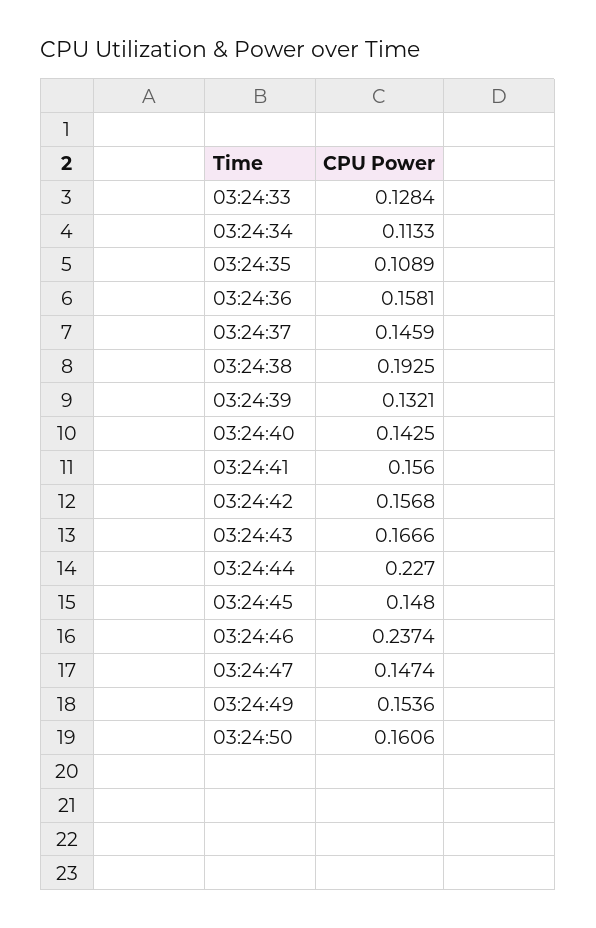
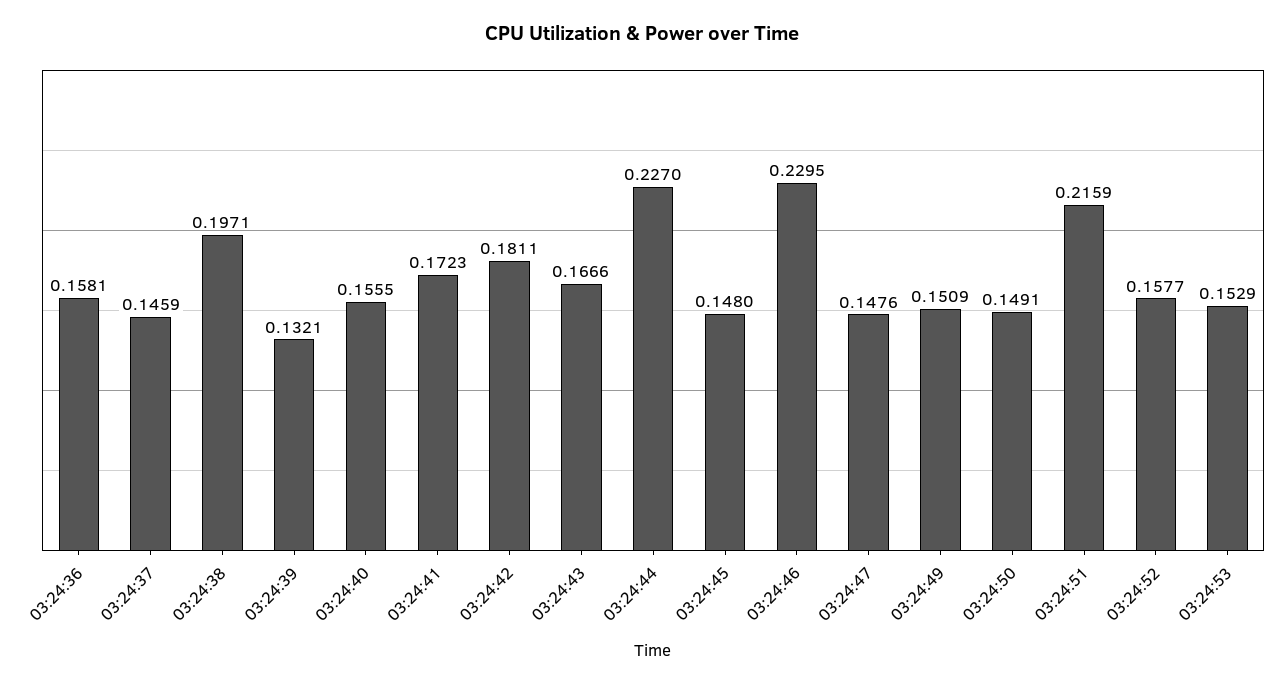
03:24:33: 0.1284 -> none
03:24:34: 0.1133 -> none
03:24:35: 0.1089 -> none
03:24:38: 0.1925 -> 0.1971
03:24:40: 0.1425 -> 0.1555
03:24:41: 0.156 -> 0.1723
03:24:42: 0.1568 -> 0.1811
03:24:46: 0.2374 -> 0.2295
03:24:47: 0.1474 -> 0.1476
03:24:49: 0.1536 -> 0.1509
03:24:50: 0.1606 -> 0.1491
03:24:51: none -> 0.2159
03:24:52: none -> 0.1577
03:24:53: none -> 0.1529

